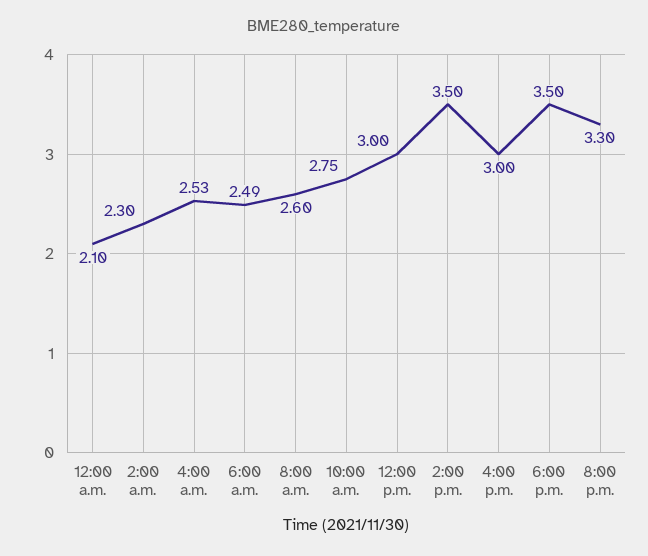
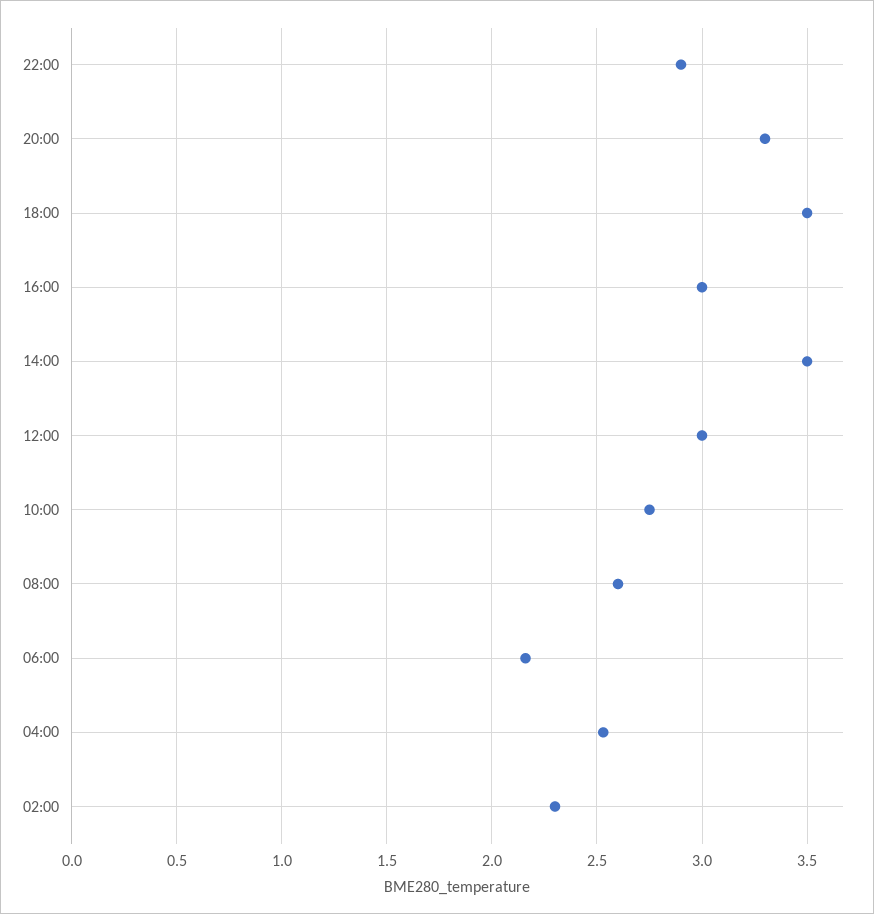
12:00 a.m.: 2.1 -> none
6:00 a.m.: 2.49 -> 2.15
22:00: none -> 2.9

